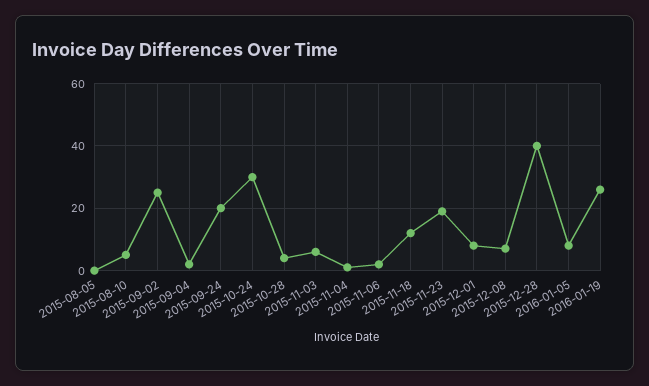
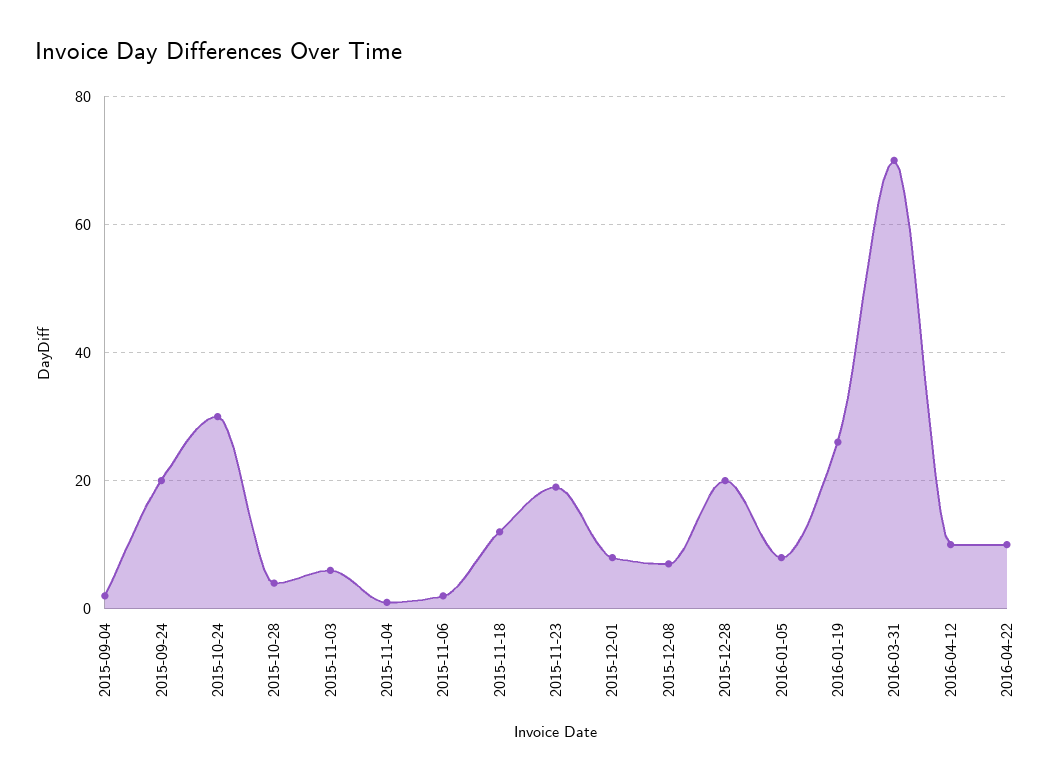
2015-08-05: 0 -> none
2015-08-10: 5 -> none
2015-09-02: 25 -> none
2015-12-28: 40 -> 20
2016-03-31: none -> 70
2016-04-12: none -> 10
2016-04-22: none -> 10

